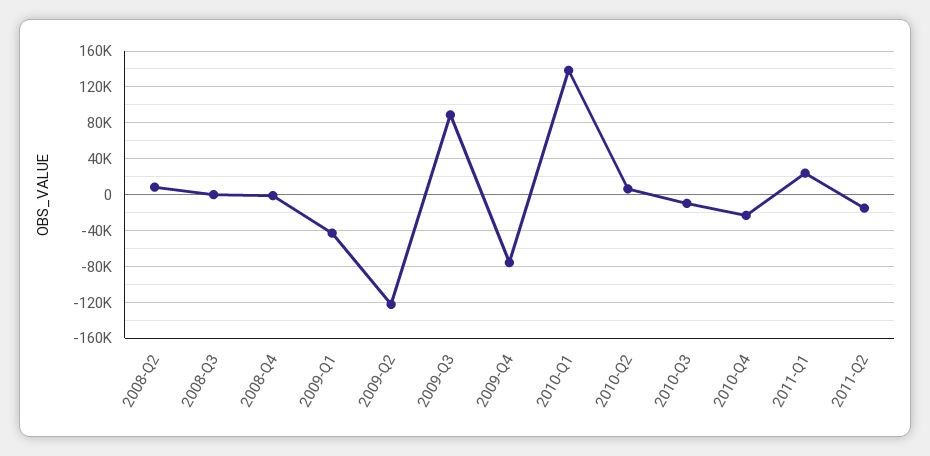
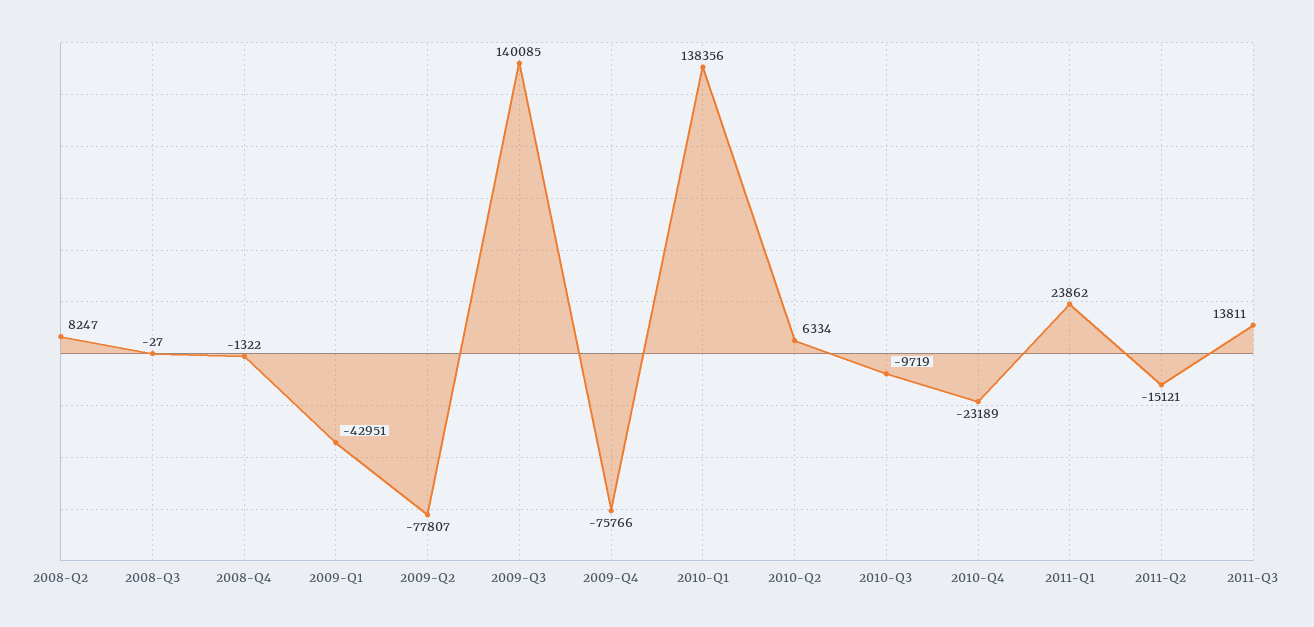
2009-Q2: -120000 -> -77807
2009-Q3: 90000 -> 140085
2011-Q3: none -> 13811

